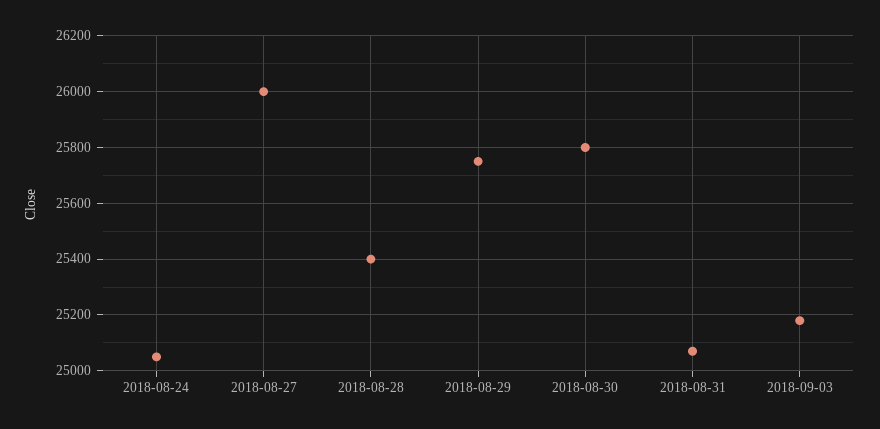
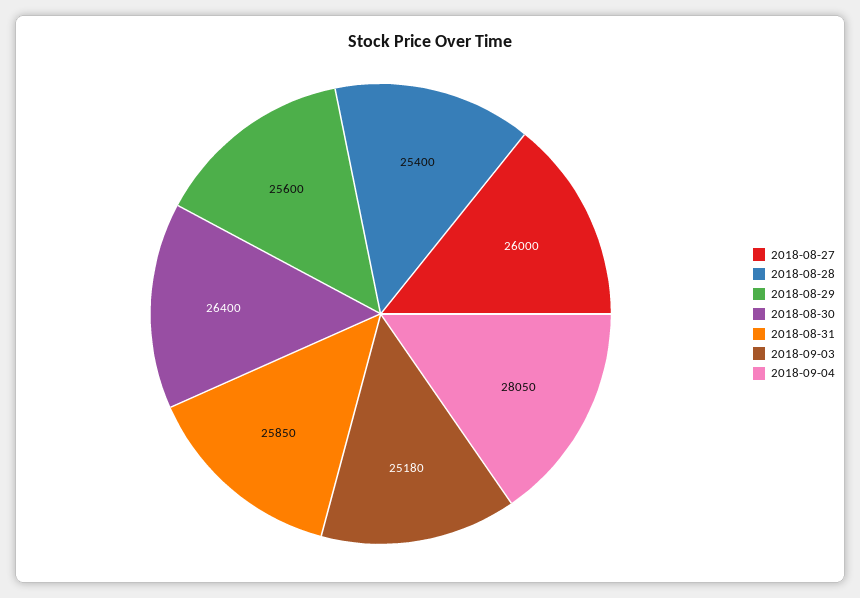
2018-08-24: 25050 -> none
2018-08-29: 25750 -> 25600
2018-08-30: 25800 -> 26400
2018-08-31: 25075 -> 25850
2018-09-04: none -> 28050

